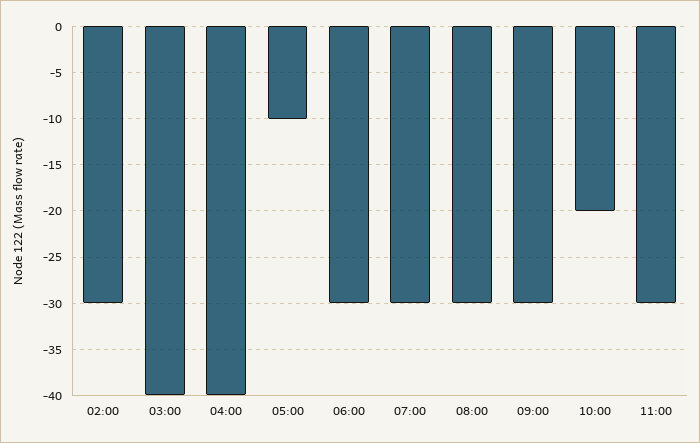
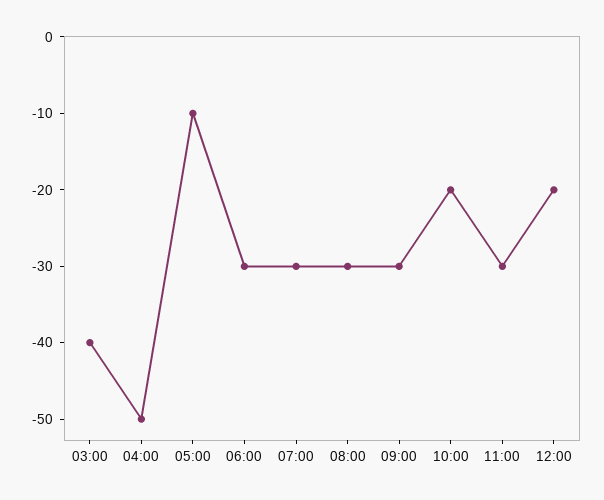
02:00: -30 -> none
04:00: -40 -> -50
12:00: none -> -20

